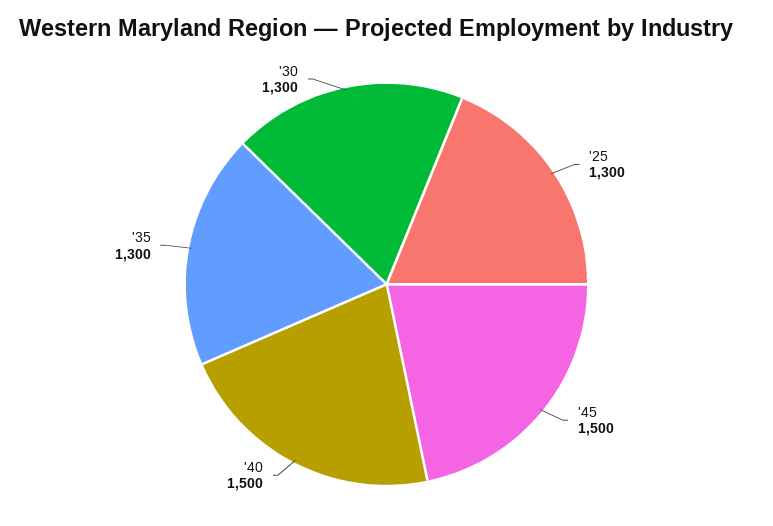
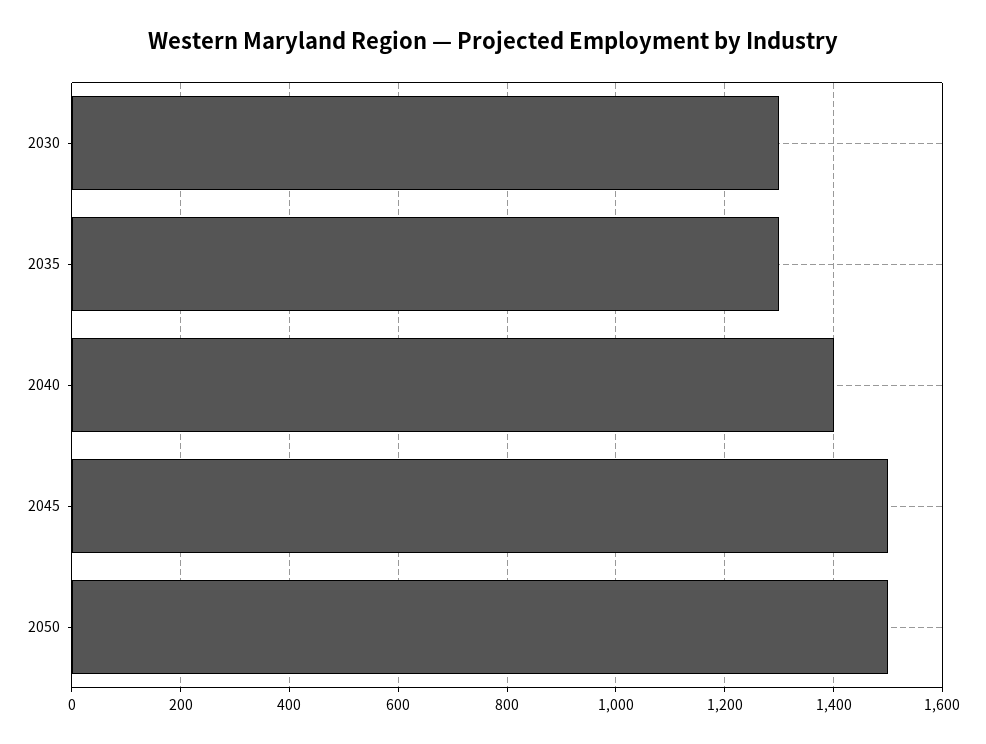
'25: 1300 -> none
'40: 1500 -> 1400
2050: none -> 1500

